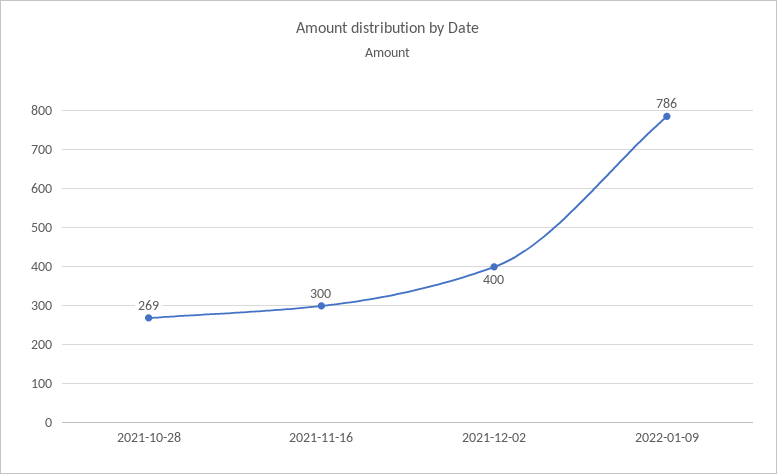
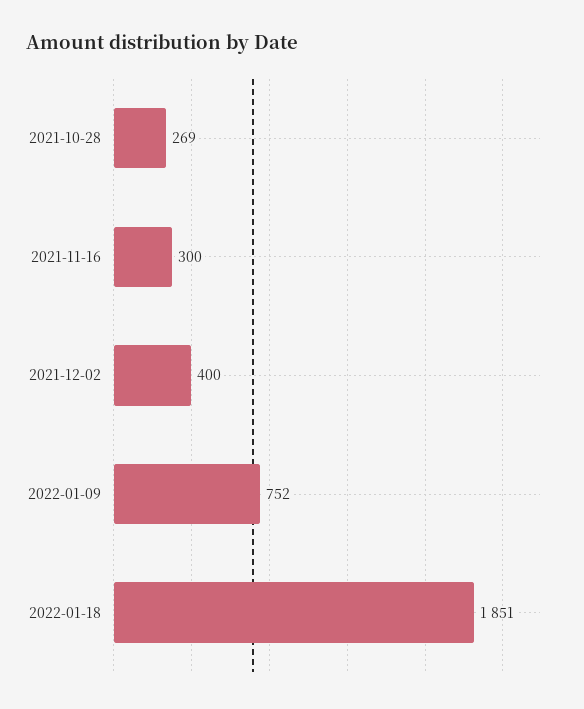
2022-01-09: 786 -> 752
2022-01-18: none -> 1851

